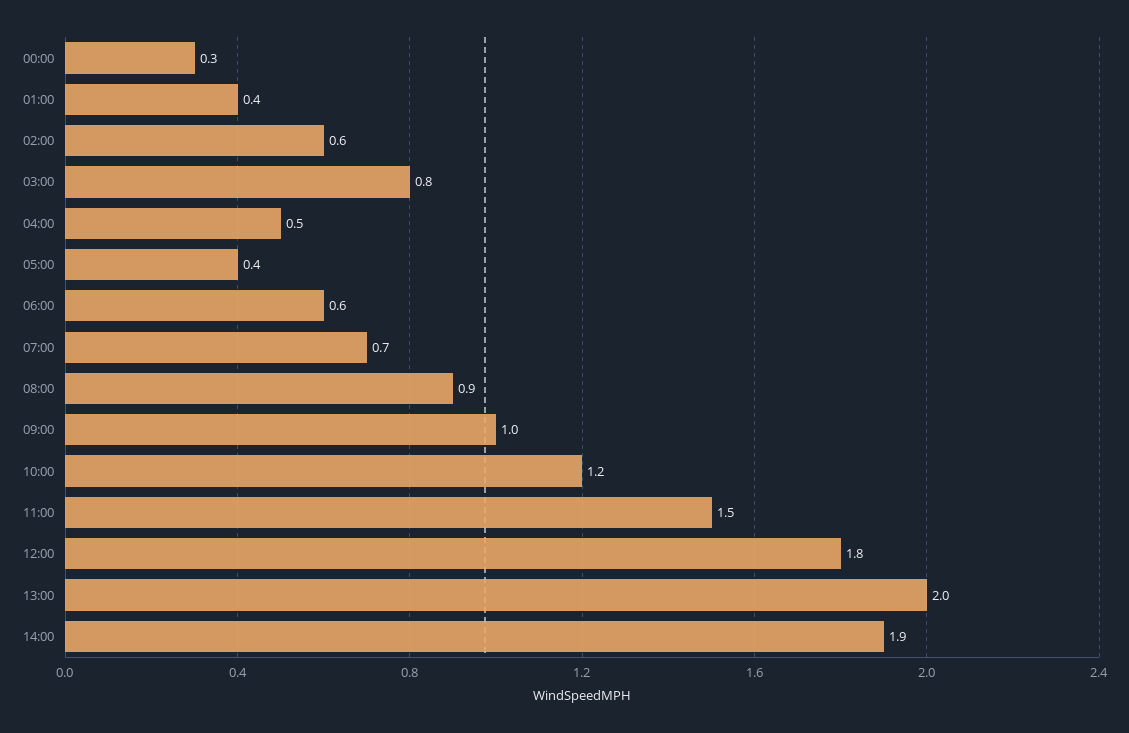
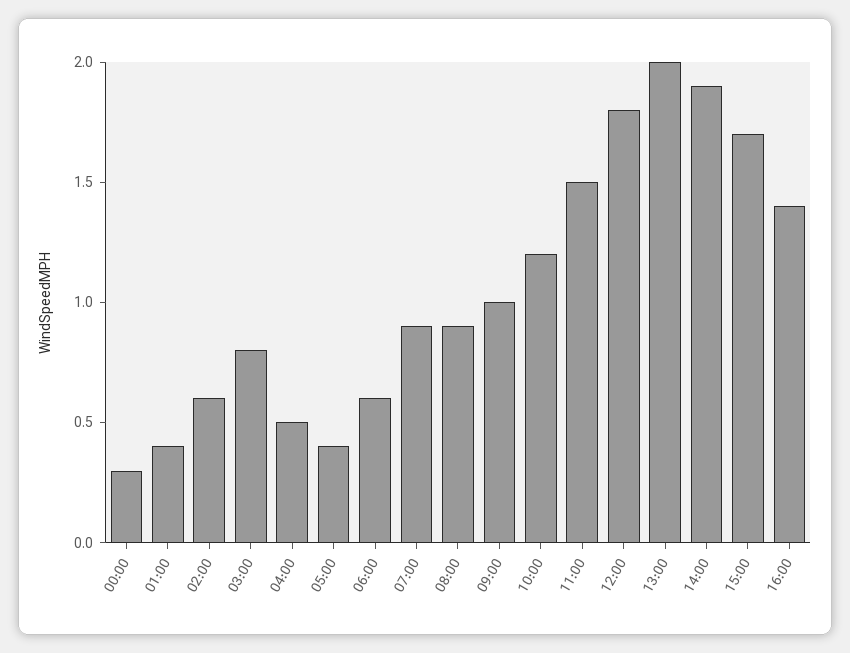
07:00: 0.7 -> 0.9
15:00: none -> 1.7
16:00: none -> 1.4

